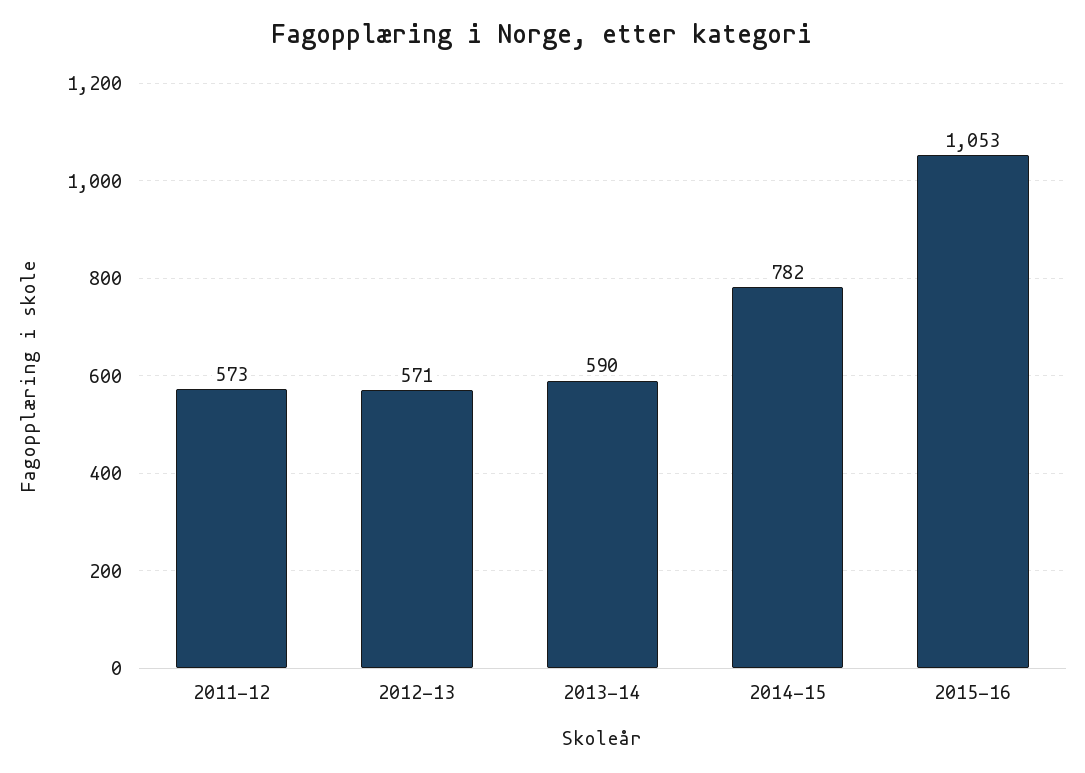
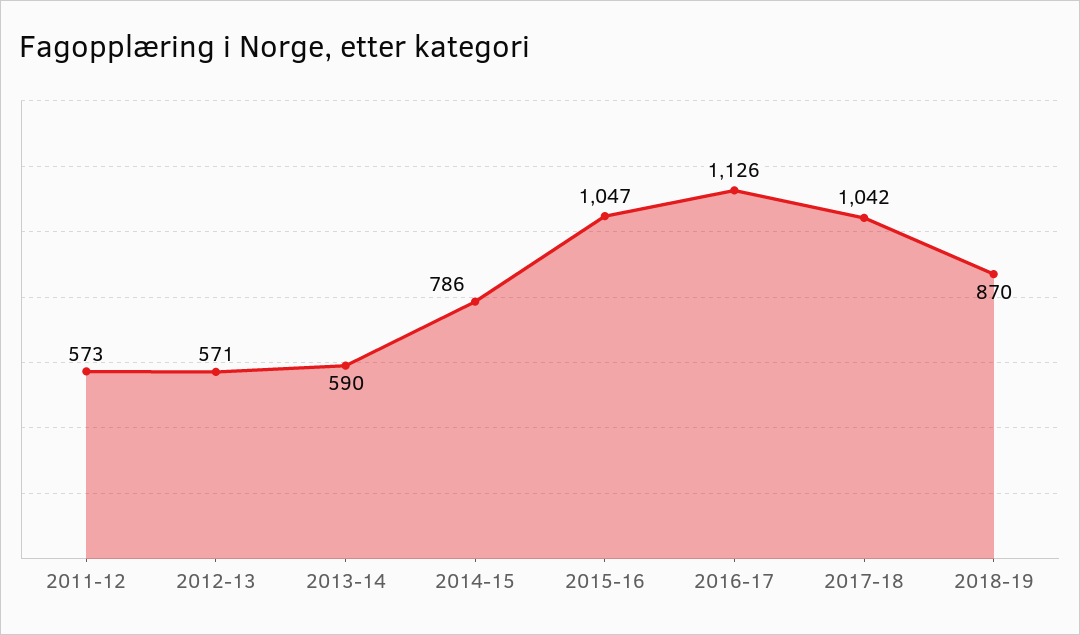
2014-15: 782 -> 786
2015-16: 1053 -> 1047
2016-17: none -> 1126
2017-18: none -> 1042
2018-19: none -> 870

